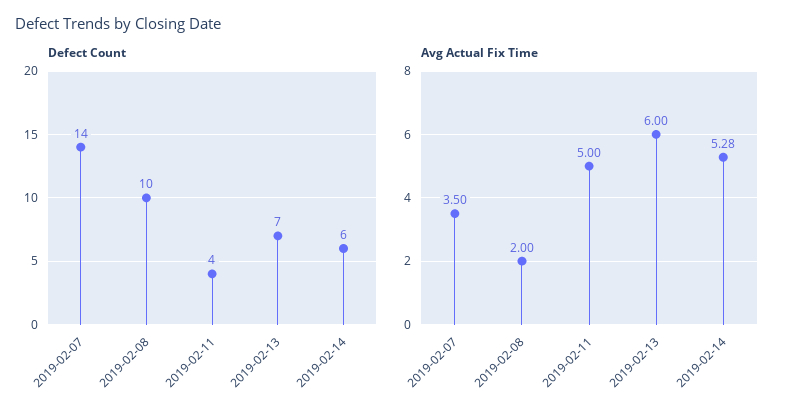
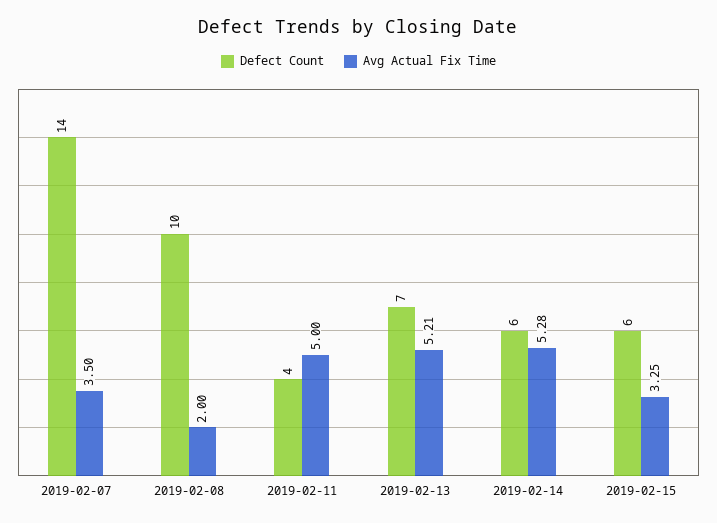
Avg Actual Fix Time, 2019-02-13: 6 -> 5.21
Defect Count, 2019-02-15: none -> 6
Avg Actual Fix Time, 2019-02-15: none -> 3.25

